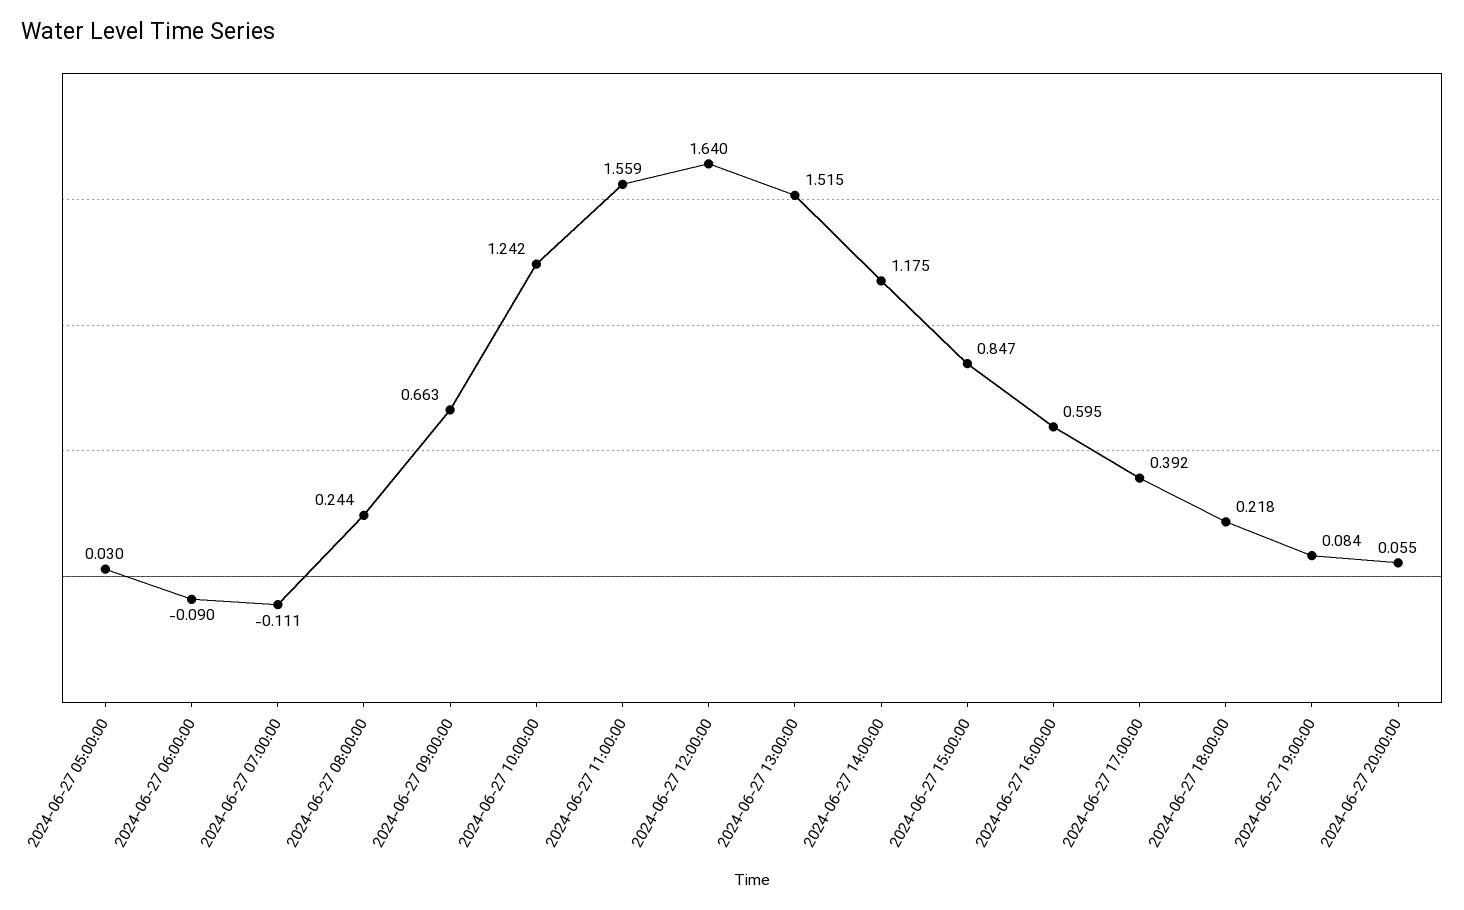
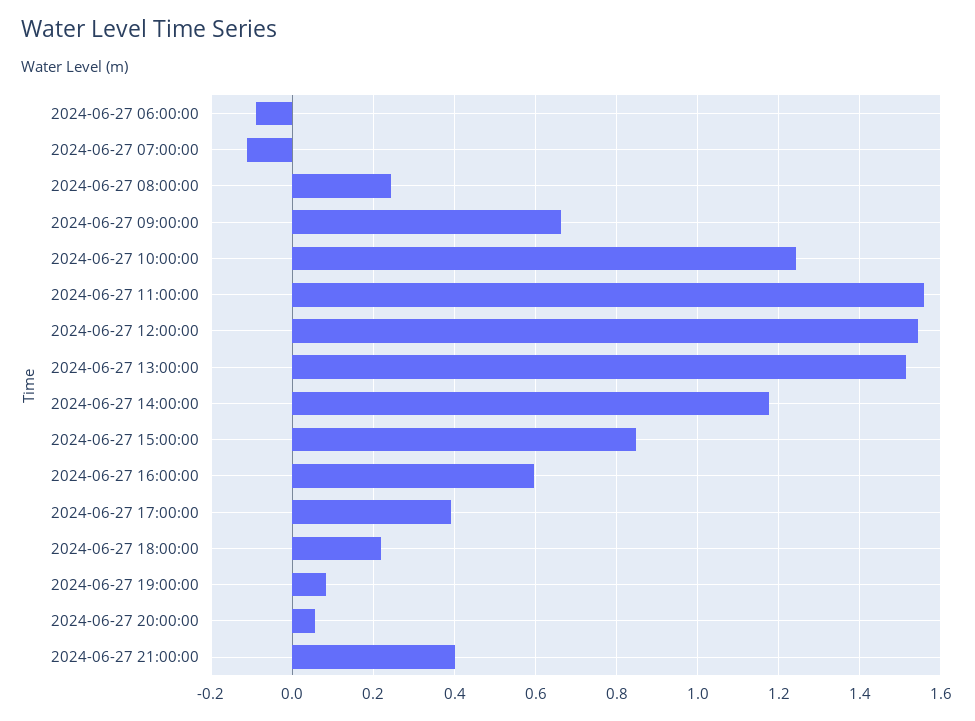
2024-06-27 05:00:00: 0.03 -> none
2024-06-27 12:00:00: 1.64 -> 1.54
2024-06-27 21:00:00: none -> 0.4

